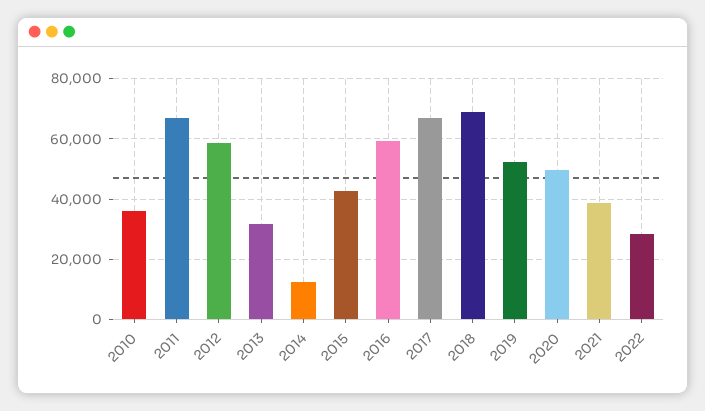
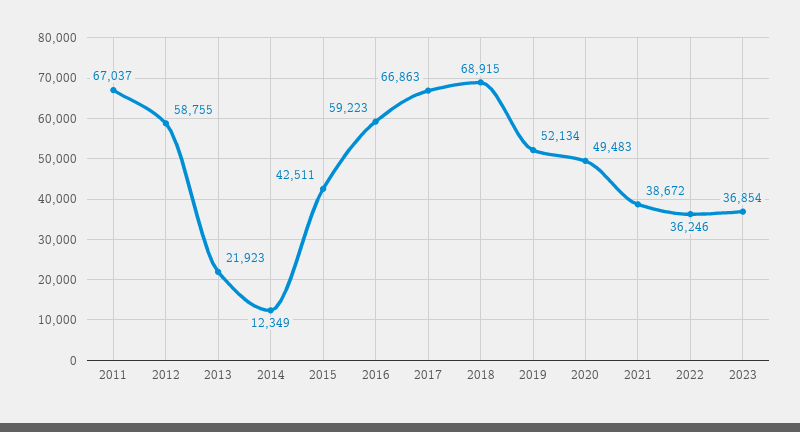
2010: 36000 -> none
2013: 32000 -> 21923
2022: 28000 -> 36246
2023: none -> 36854

